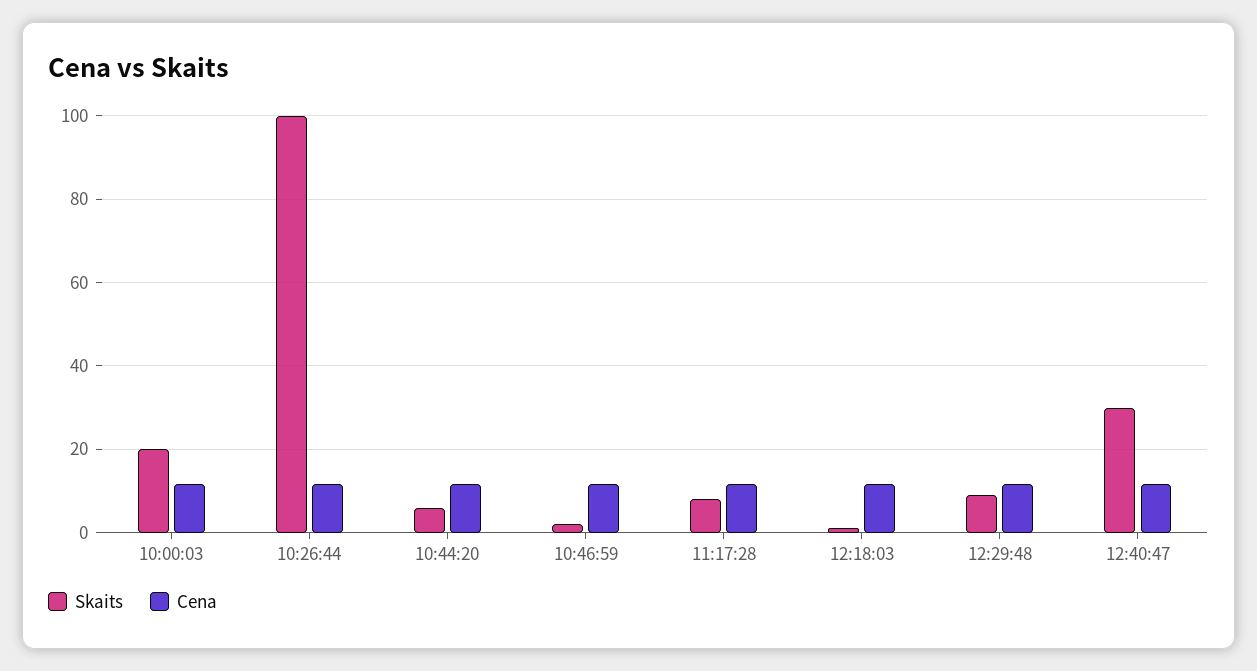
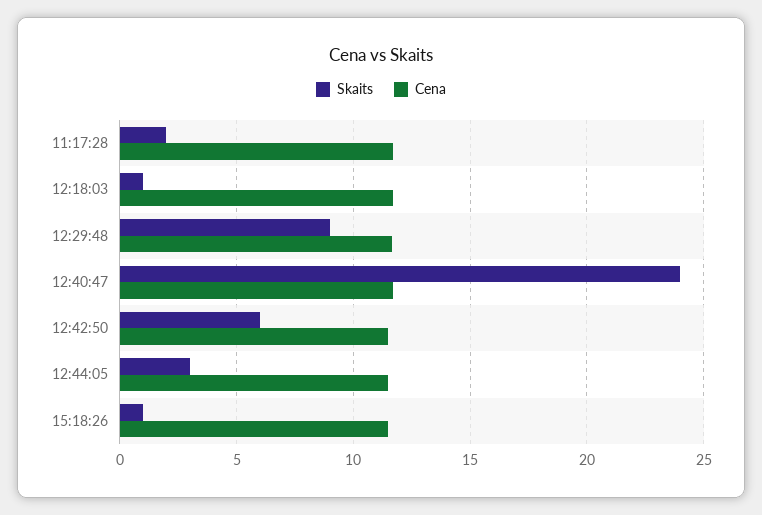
Skaits, 10:00:03: 20 -> none
Cena, 10:00:03: 12 -> none
Skaits, 10:26:44: 100 -> none
Cena, 10:26:44: 12 -> none
Skaits, 10:44:20: 6 -> none
Cena, 10:44:20: 12 -> none
Skaits, 10:46:59: 2 -> none
Cena, 10:46:59: 12 -> none
Skaits, 11:17:28: 8 -> 2
Skaits, 12:40:47: 30 -> 24
Skaits, 12:42:50: none -> 6
Cena, 12:42:50: none -> 11.5
Skaits, 12:44:05: none -> 3
Cena, 12:44:05: none -> 11.5
Skaits, 15:18:26: none -> 1
Cena, 15:18:26: none -> 11.5

